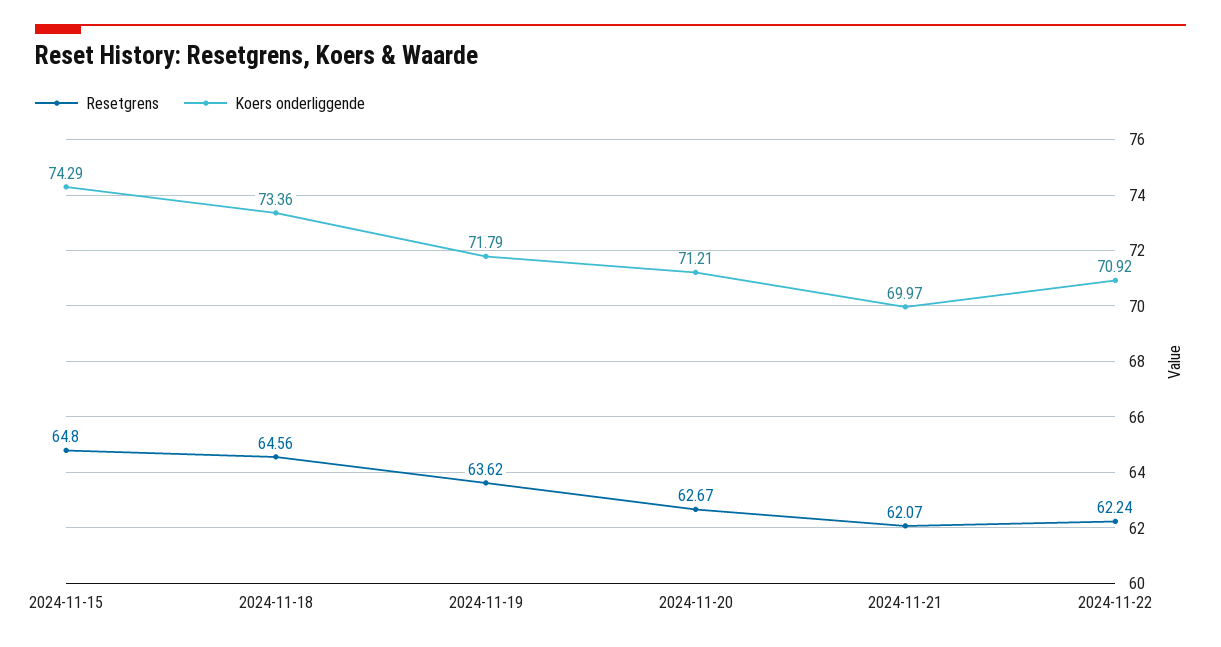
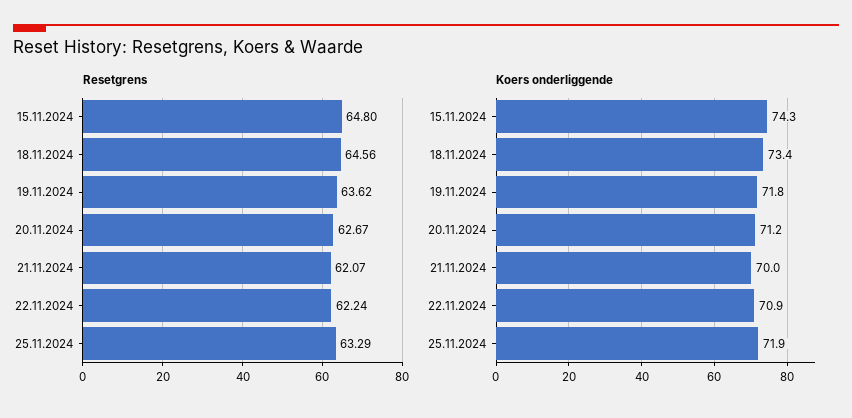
Resetgrens, 25.11.2024: none -> 63.29
Koers onderliggende, 25.11.2024: none -> 71.9

